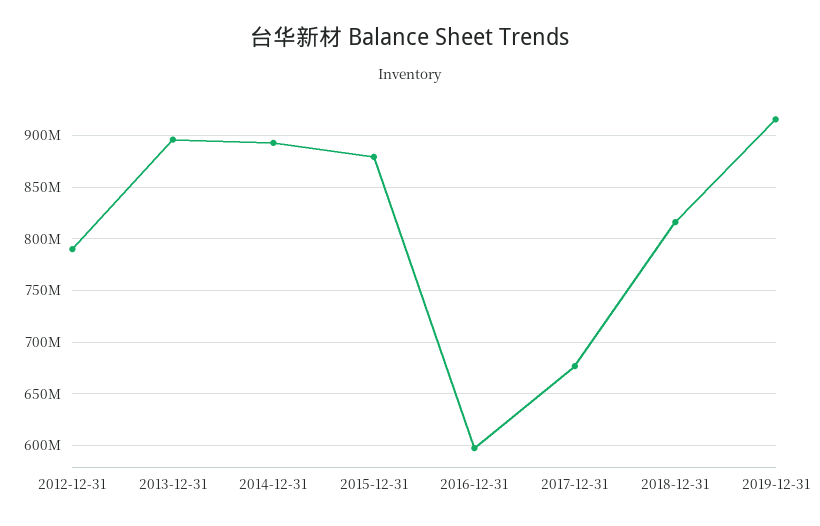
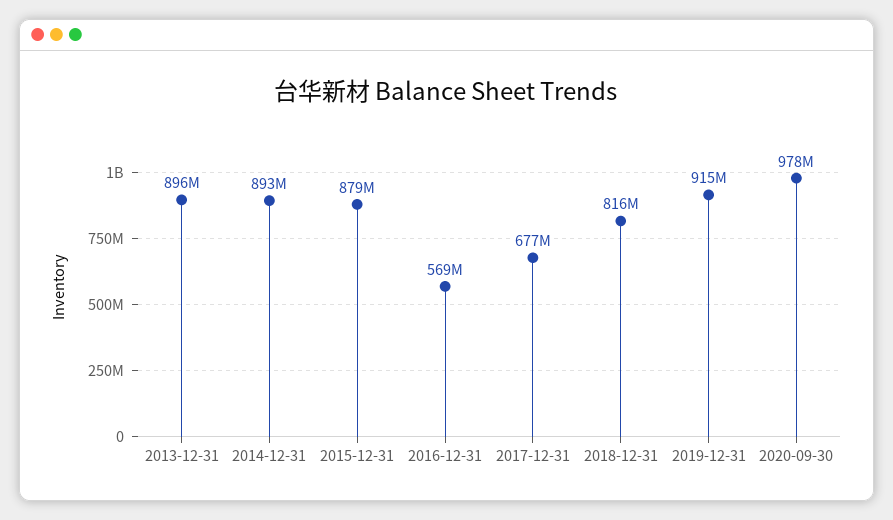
2012-12-31: 790000000 -> none
2016-12-31: 600000000 -> 569000000
2020-09-30: none -> 978000000

